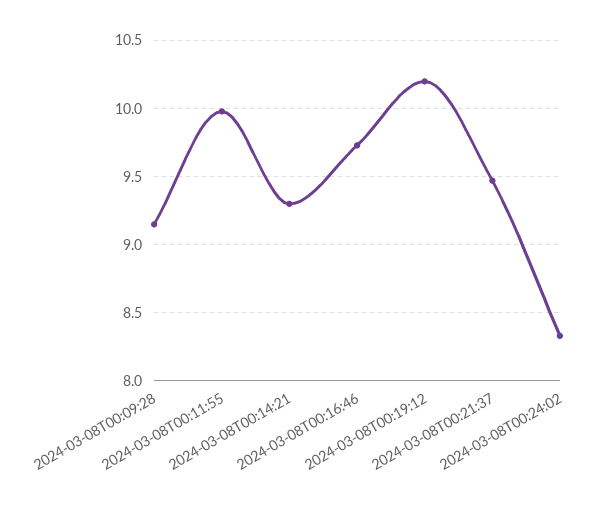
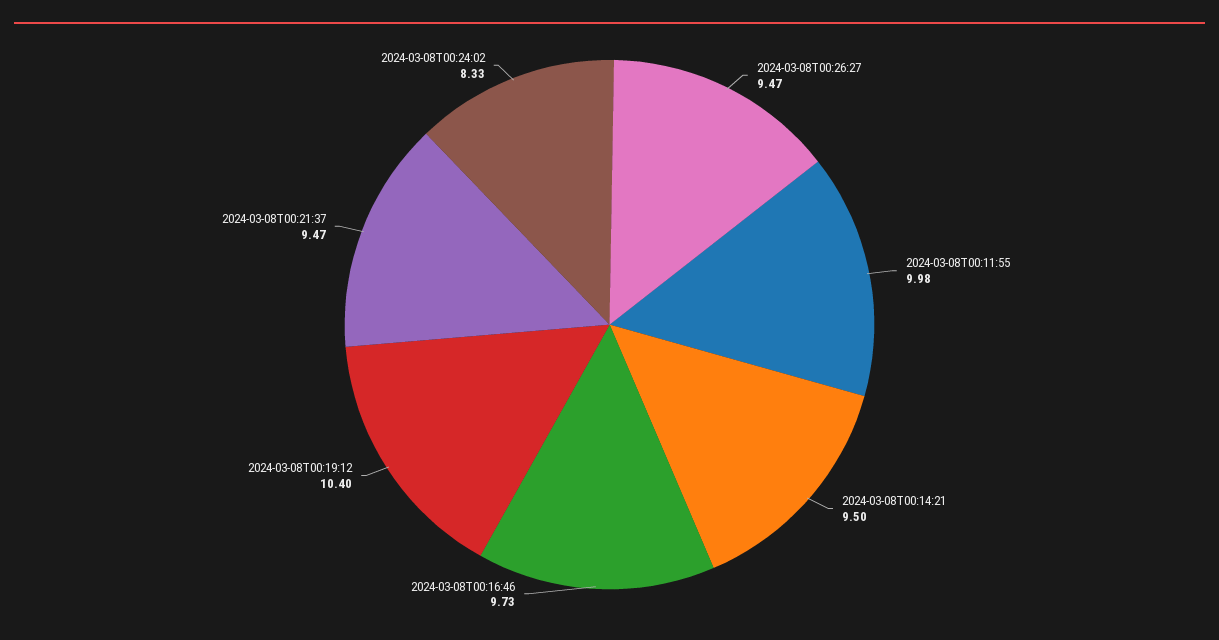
2024-03-08T00:09:28: 9.15 -> none
2024-03-08T00:14:21: 9.3 -> 9.5
2024-03-08T00:19:12: 10.2 -> 10.4
2024-03-08T00:26:27: none -> 9.47

